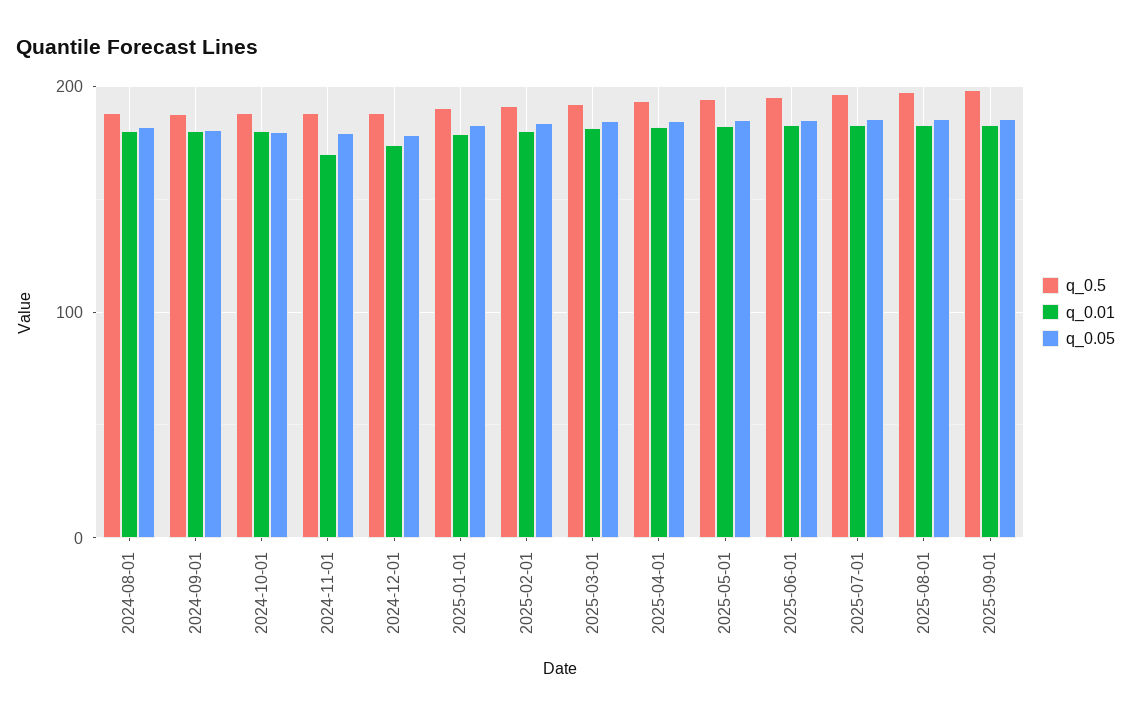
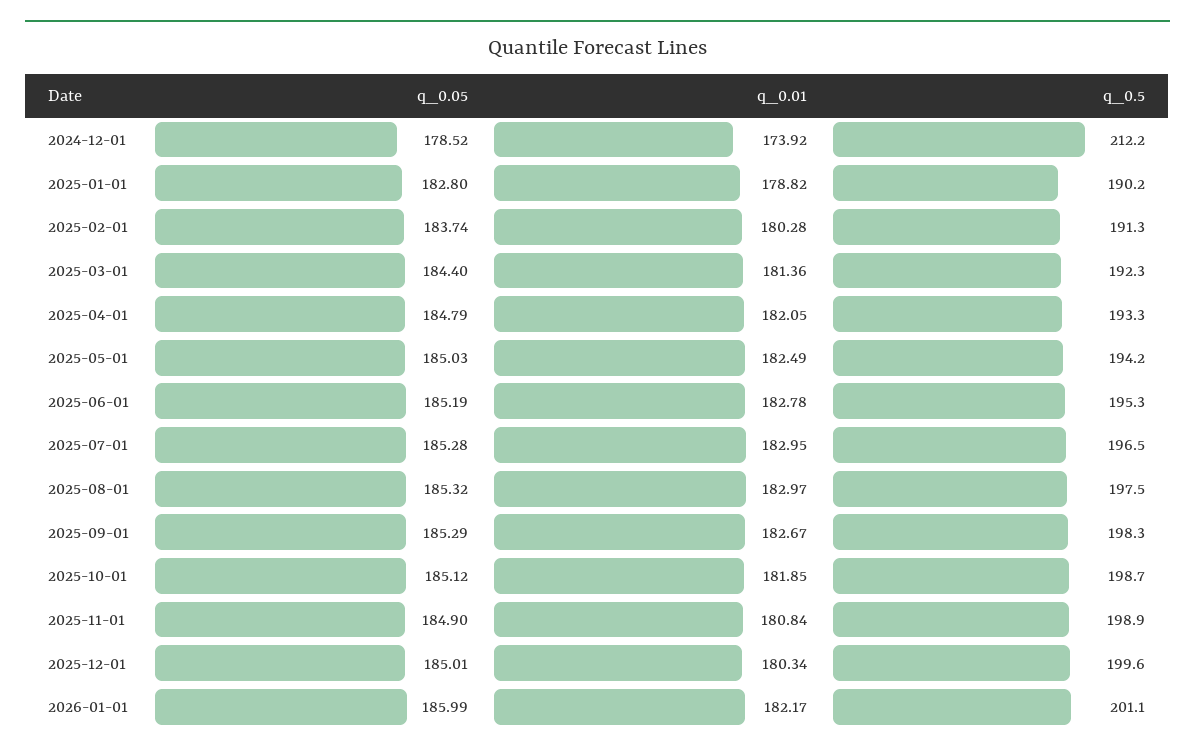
q_0.5, 2024-08-01: 190 -> none
q_0.01, 2024-08-01: 180 -> none
q_0.05, 2024-08-01: 180 -> none
q_0.5, 2024-09-01: 190 -> none
q_0.01, 2024-09-01: 180 -> none
q_0.05, 2024-09-01: 180 -> none
q_0.5, 2024-10-01: 190 -> none
q_0.01, 2024-10-01: 180 -> none
q_0.05, 2024-10-01: 180 -> none
q_0.5, 2024-11-01: 190 -> none
q_0.01, 2024-11-01: 170 -> none
q_0.05, 2024-11-01: 180 -> none
q_0.5, 2024-12-01: 190 -> 212.2
q_0.05, 2025-10-01: none -> 185.12
q_0.01, 2025-10-01: none -> 181.85
q_0.5, 2025-10-01: none -> 198.7
q_0.05, 2025-11-01: none -> 184.9
q_0.01, 2025-11-01: none -> 180.84
q_0.5, 2025-11-01: none -> 198.9
q_0.05, 2025-12-01: none -> 185.01
q_0.01, 2025-12-01: none -> 180.34
q_0.5, 2025-12-01: none -> 199.6
q_0.05, 2026-01-01: none -> 185.99
q_0.01, 2026-01-01: none -> 182.17
q_0.5, 2026-01-01: none -> 201.1

